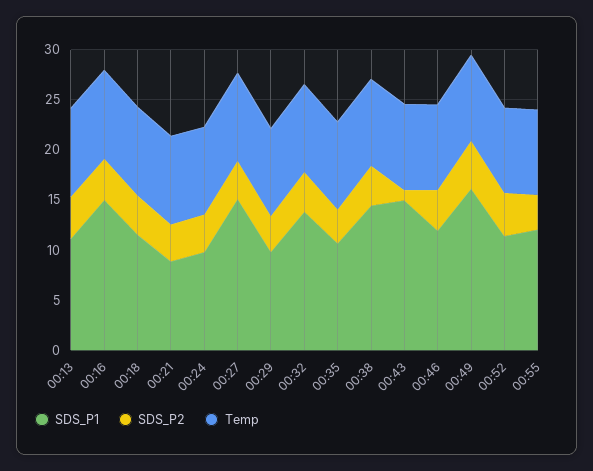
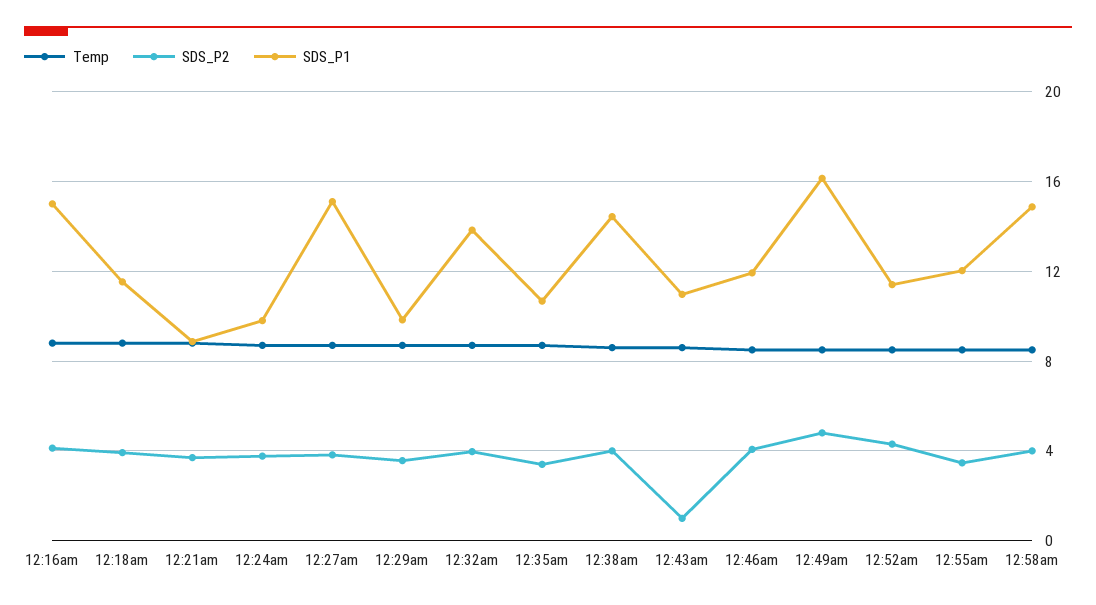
SDS_P1, 00:13: 11 -> none
SDS_P2, 00:13: 4 -> none
Temp, 00:13: 9 -> none
SDS_P1, 00:43: 15 -> 11
Temp, 12:58am: none -> 8.5
SDS_P2, 12:58am: none -> 4
SDS_P1, 12:58am: none -> 15

